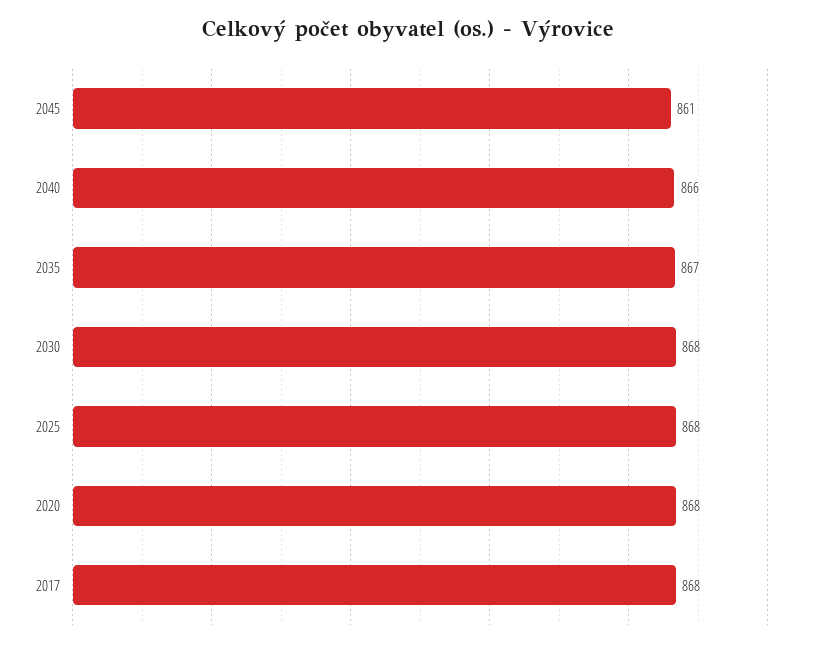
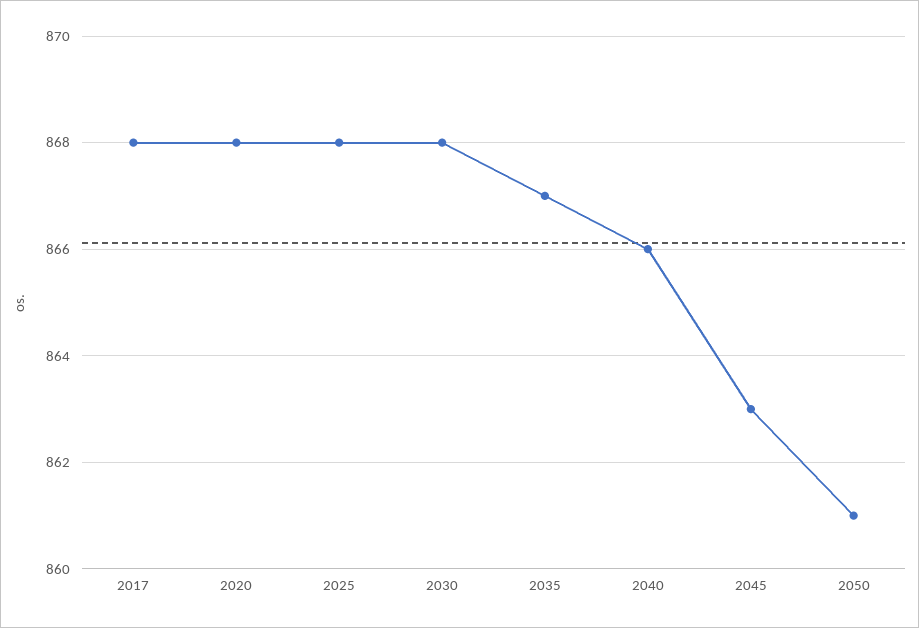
2045: 861 -> 863
2050: none -> 861

